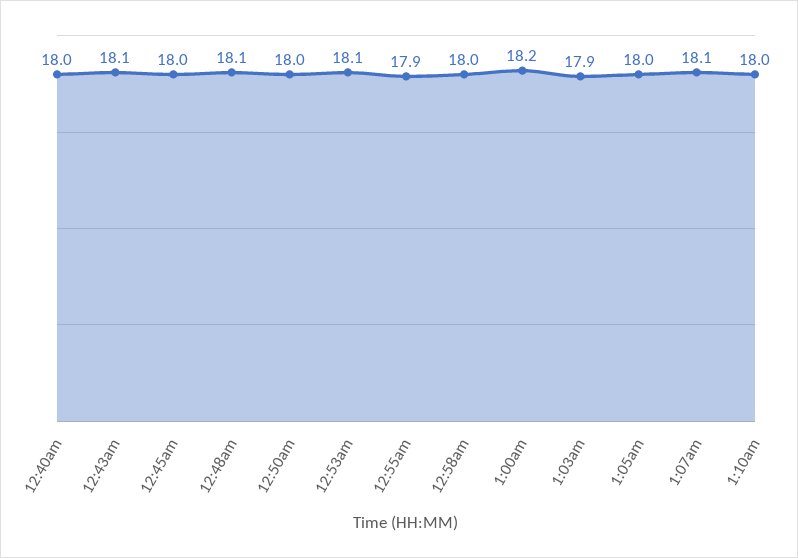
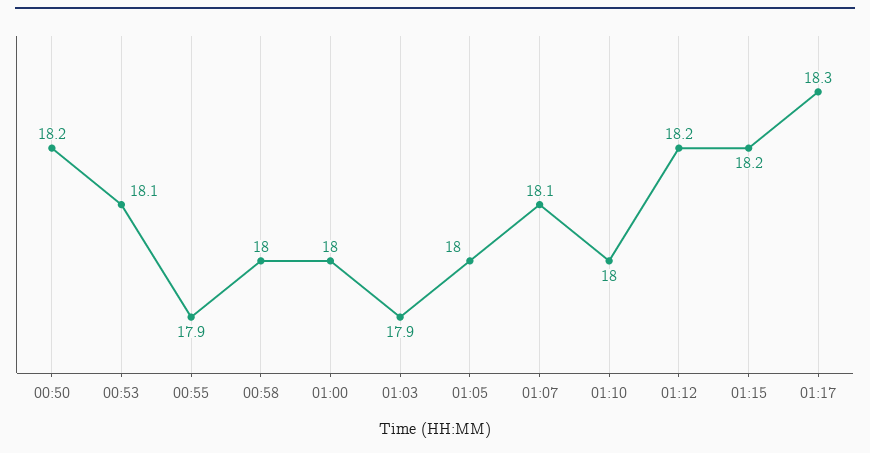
12:40am: 18 -> none
12:43am: 18.1 -> none
12:45am: 18 -> none
12:48am: 18.1 -> none
12:50am: 18 -> 18.2
1:00am: 18.2 -> 18
01:12: none -> 18.2
01:15: none -> 18.2
01:17: none -> 18.3

